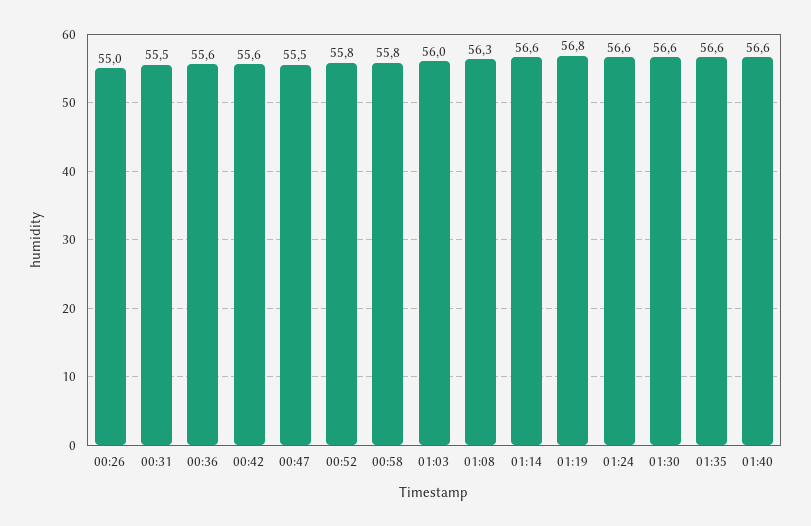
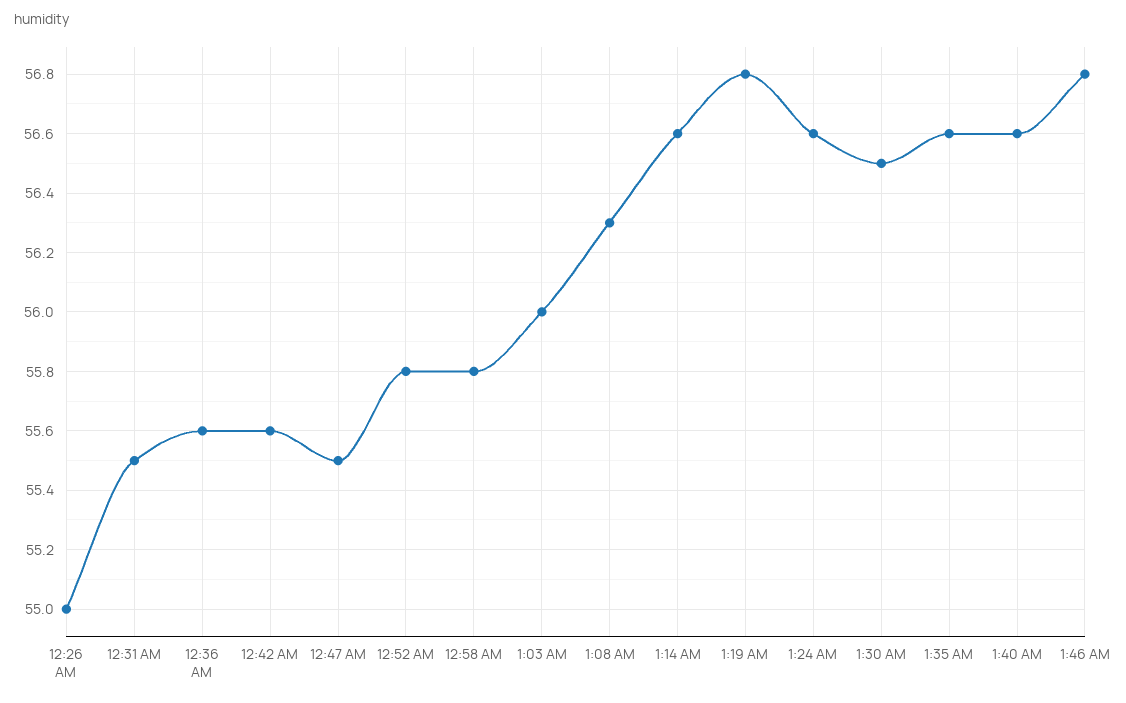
01:30: 56.6 -> 56.5
1:46 AM: none -> 56.8

